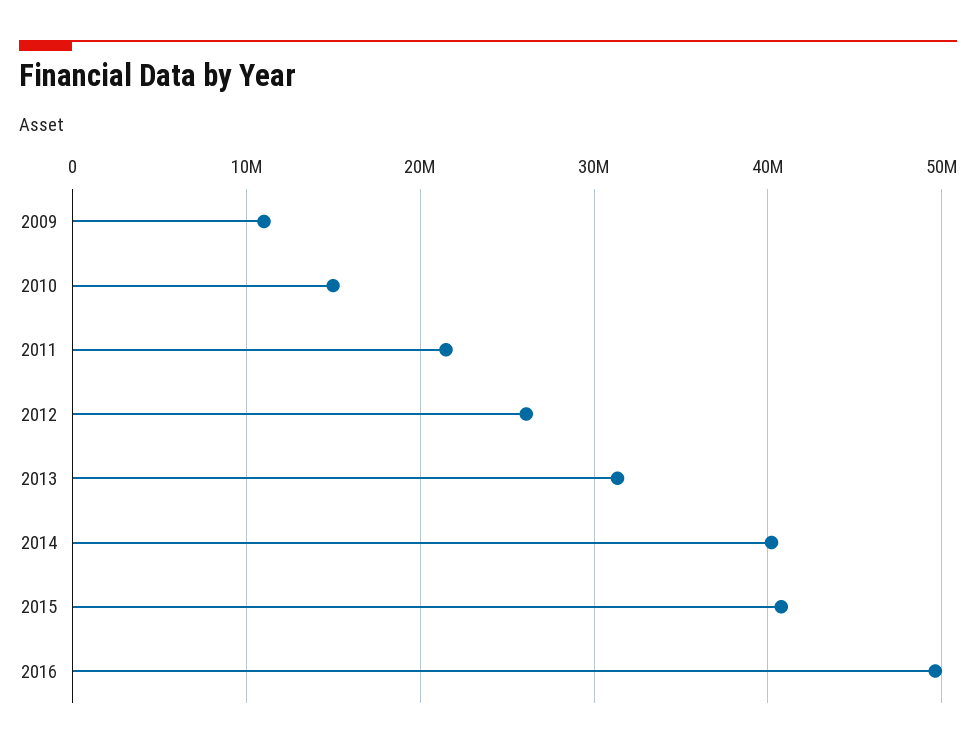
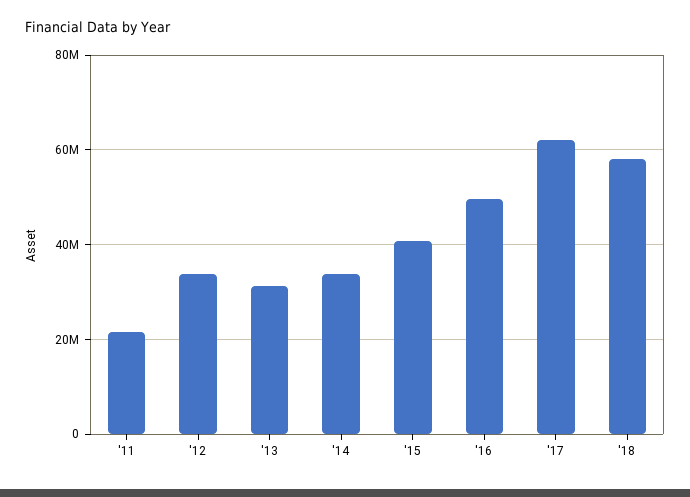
2009: 11000000 -> none
2010: 15000000 -> none
2012: 26000000 -> 34000000
2014: 40000000 -> 34000000
'17: none -> 62000000
'18: none -> 58000000

